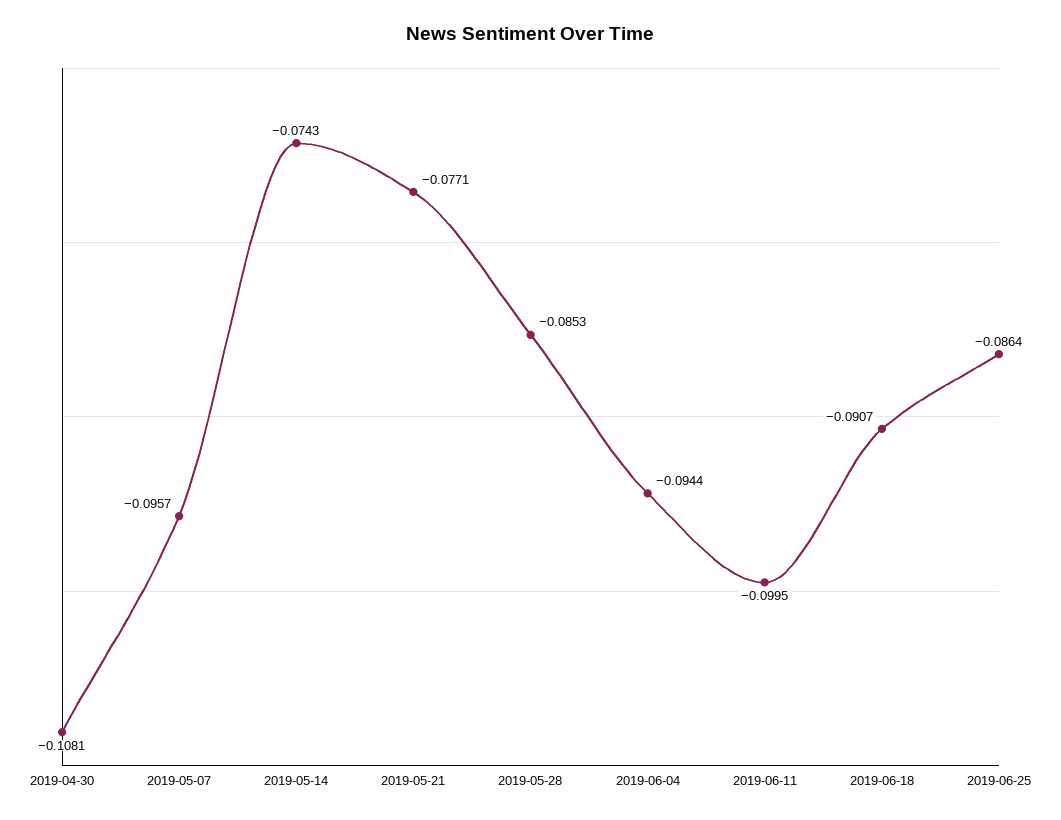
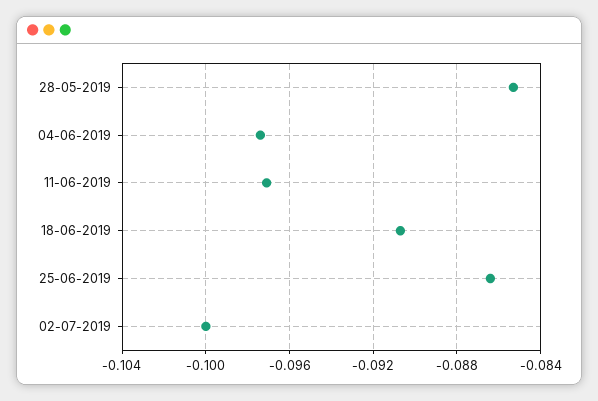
2019-04-30: -0.1081 -> none
2019-05-07: -0.0957 -> none
2019-05-14: -0.0743 -> none
2019-05-21: -0.0771 -> none
2019-06-04: -0.0944 -> -0.0975
2019-06-11: -0.0995 -> -0.097
02-07-2019: none -> -0.1

